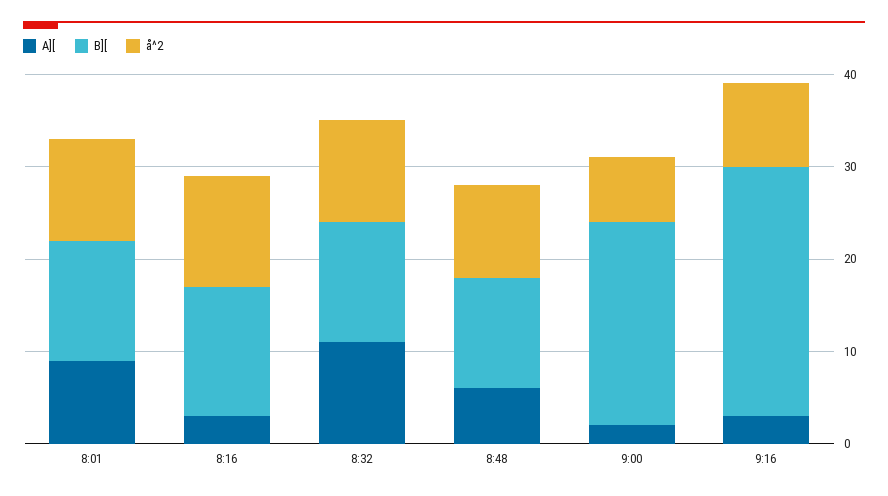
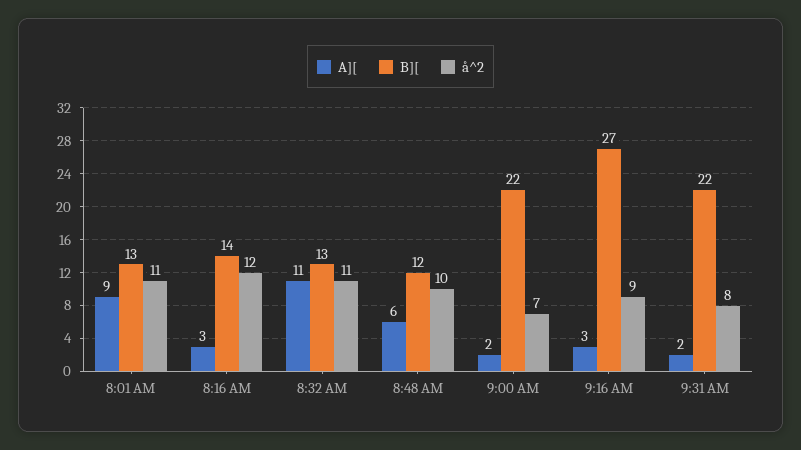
A][, 9:31 AM: none -> 2
B][, 9:31 AM: none -> 22
å^2, 9:31 AM: none -> 8

